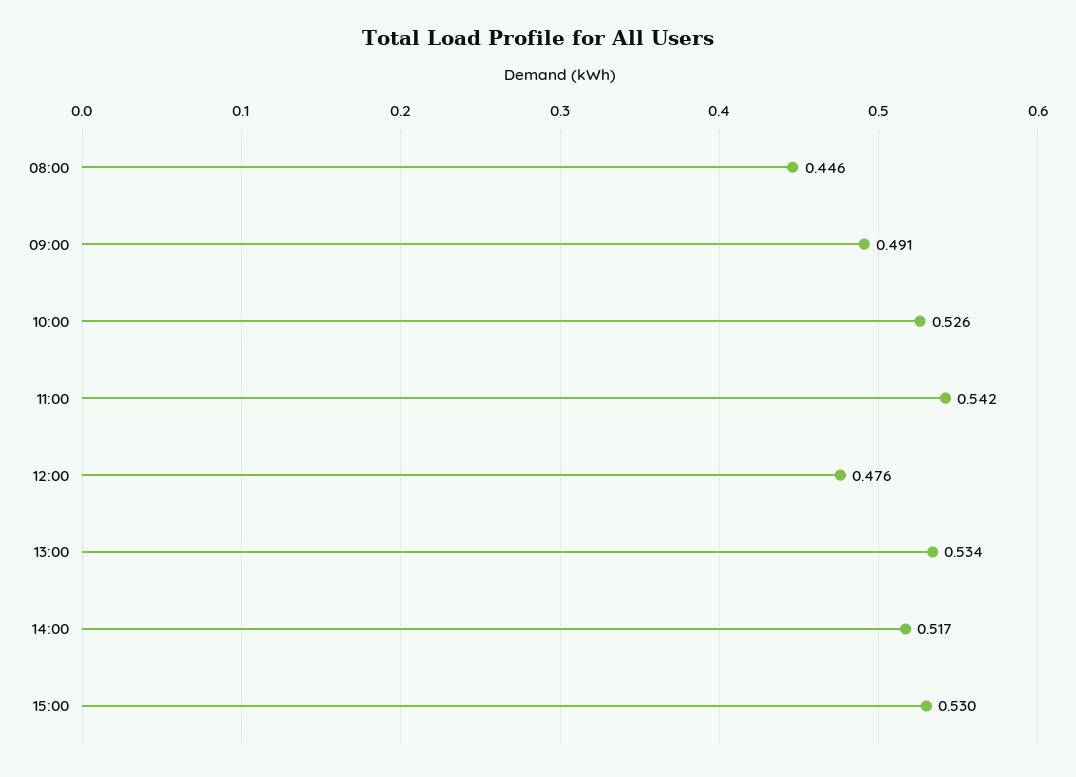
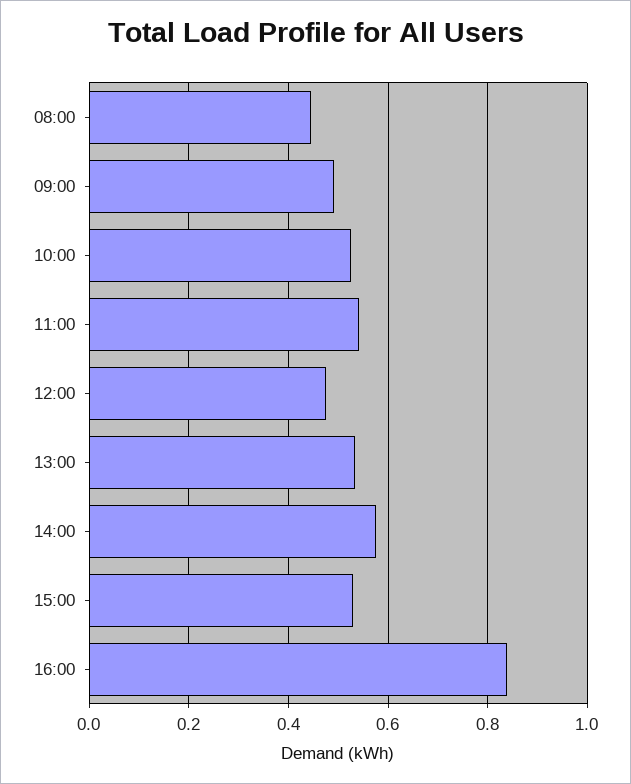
14:00: 0.517 -> 0.58
16:00: none -> 0.84

